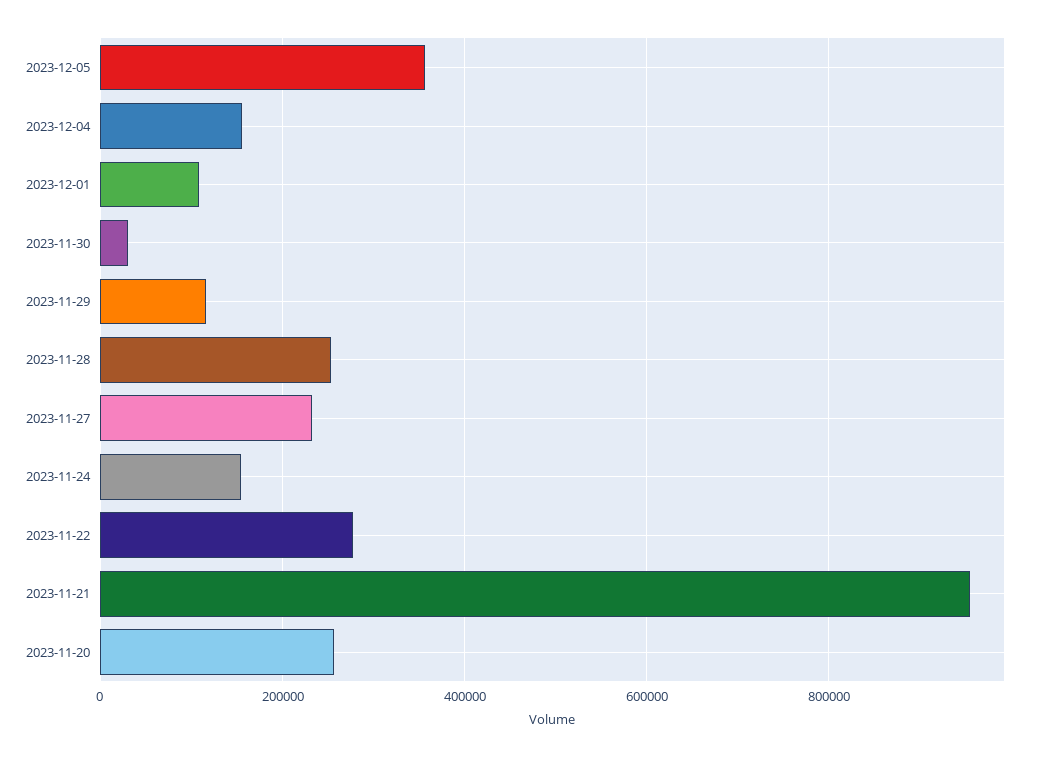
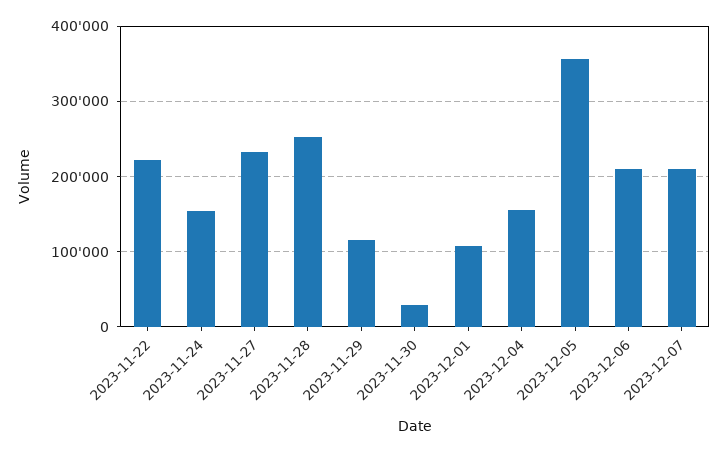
2023-11-22: 280000 -> 220000
2023-11-21: 960000 -> none
2023-11-20: 260000 -> none
2023-12-06: none -> 210000
2023-12-07: none -> 210000

